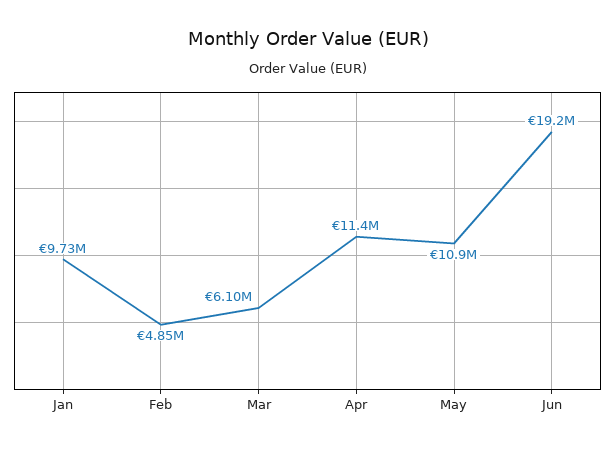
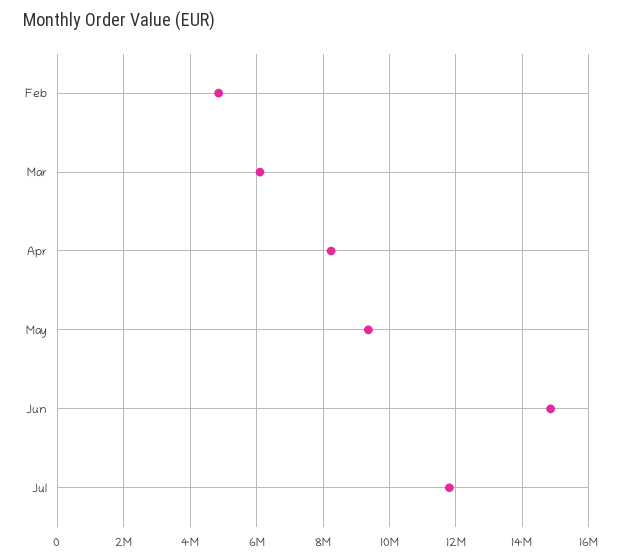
Jan: 9730000 -> none
Apr: 11400000 -> 8200000
May: 10900000 -> 9400000
Jun: 19200000 -> 14800000
Jul: none -> 11800000

